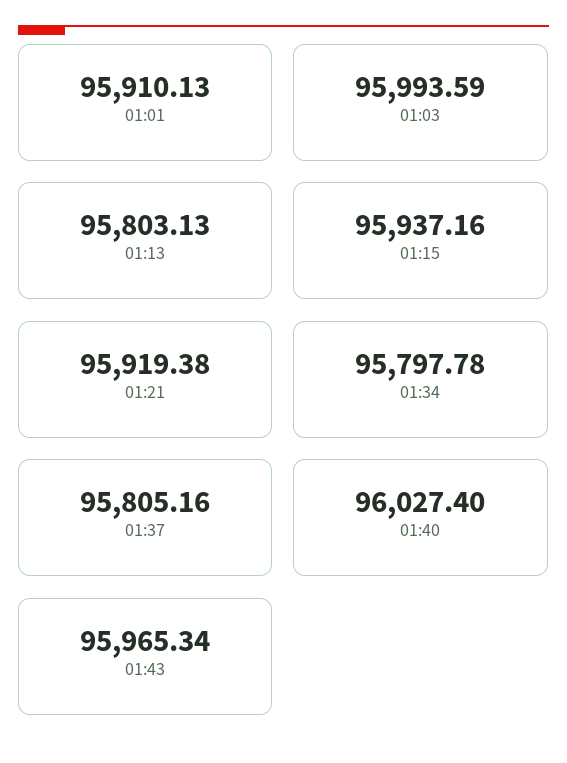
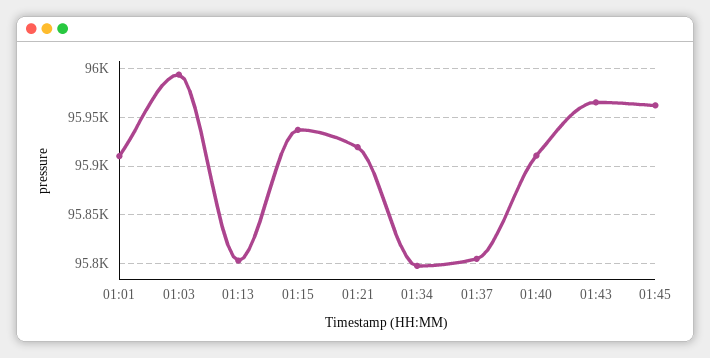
01:40: 96027.4 -> 95910
01:45: none -> 95960

